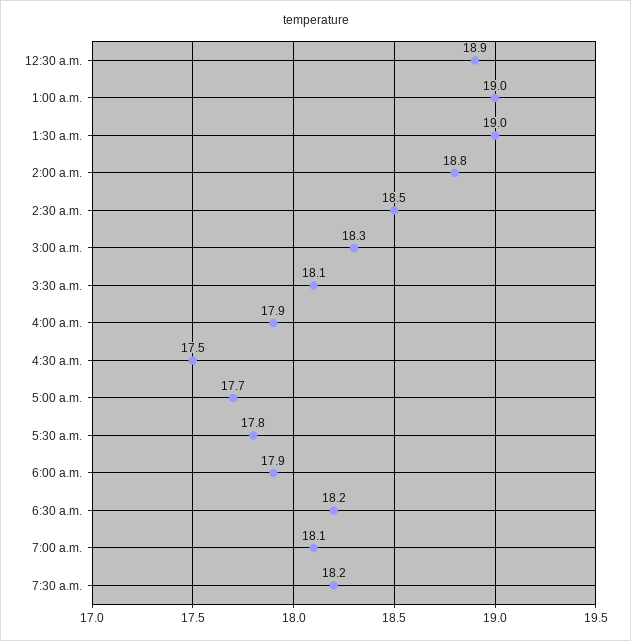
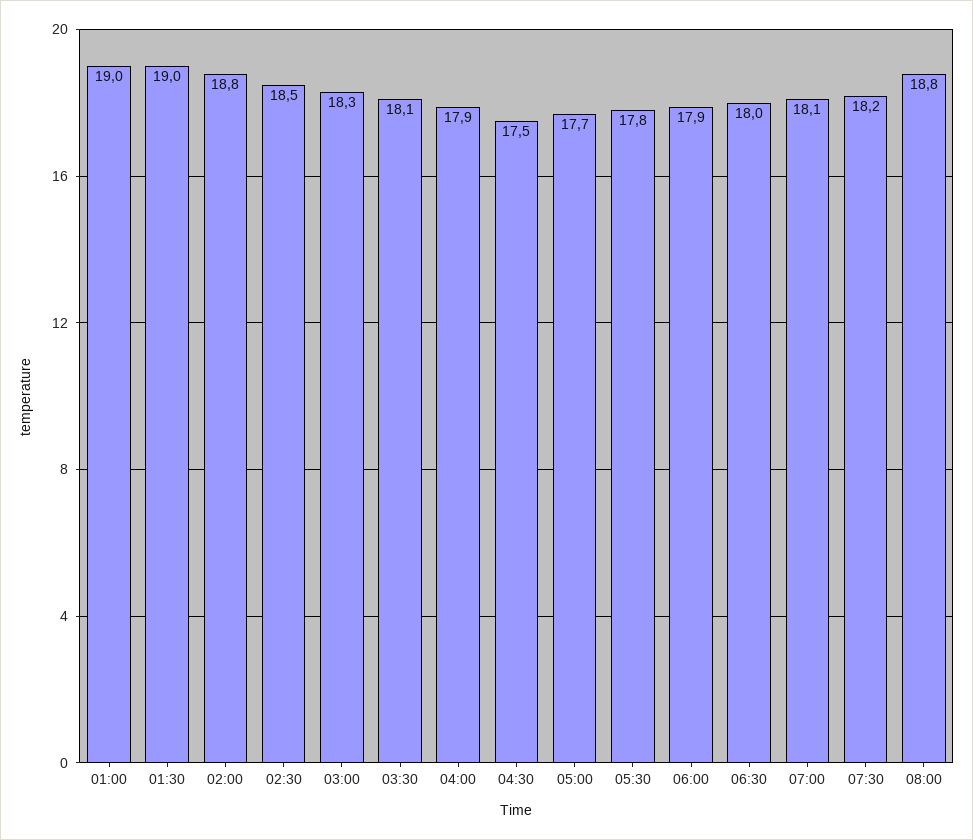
12:30 a.m.: 18.9 -> none
6:30 a.m.: 18.2 -> 18
08:00: none -> 18.8

